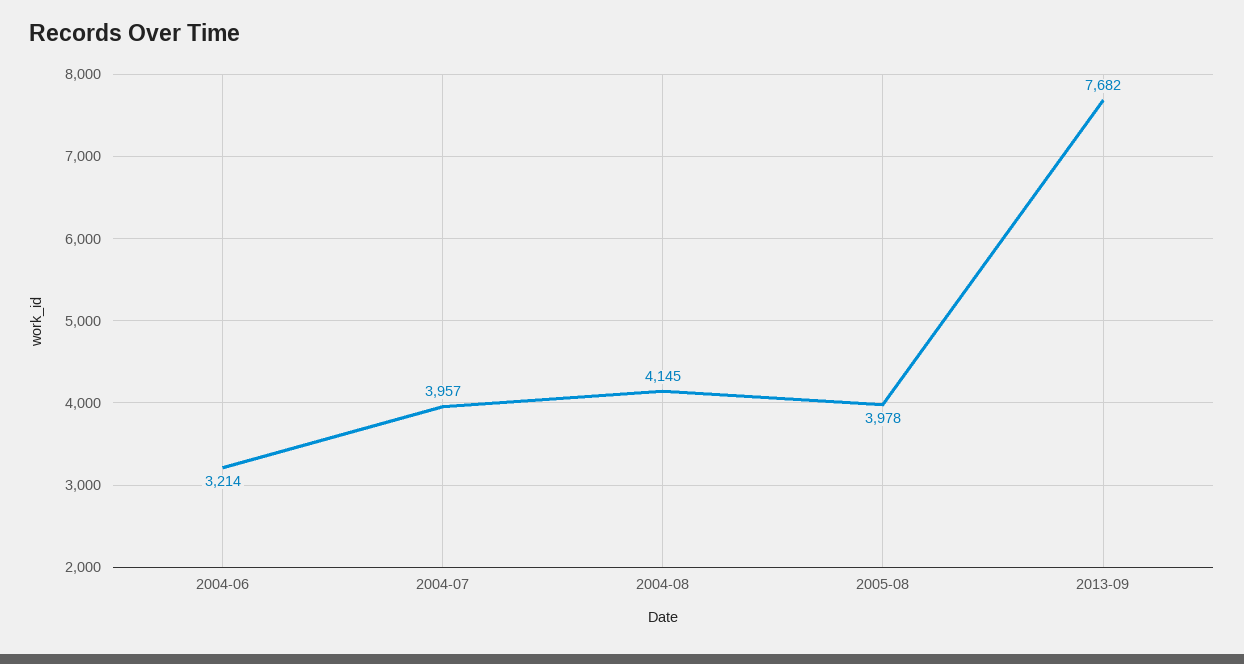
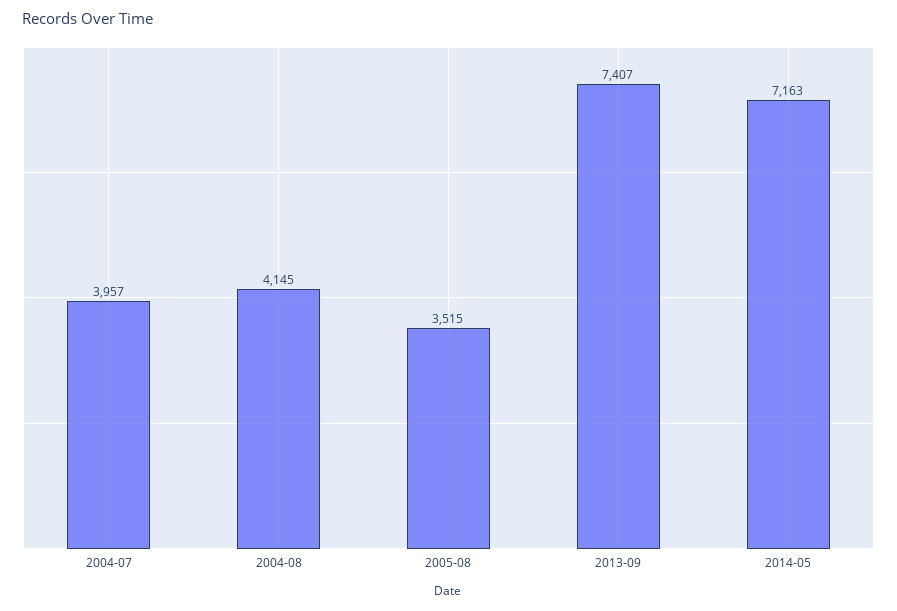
2004-06: 3214 -> none
2005-08: 3978 -> 3515
2013-09: 7682 -> 7407
2014-05: none -> 7163

